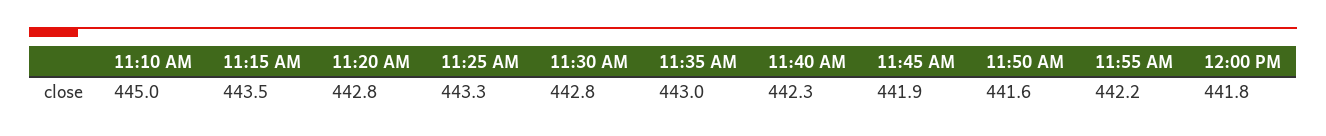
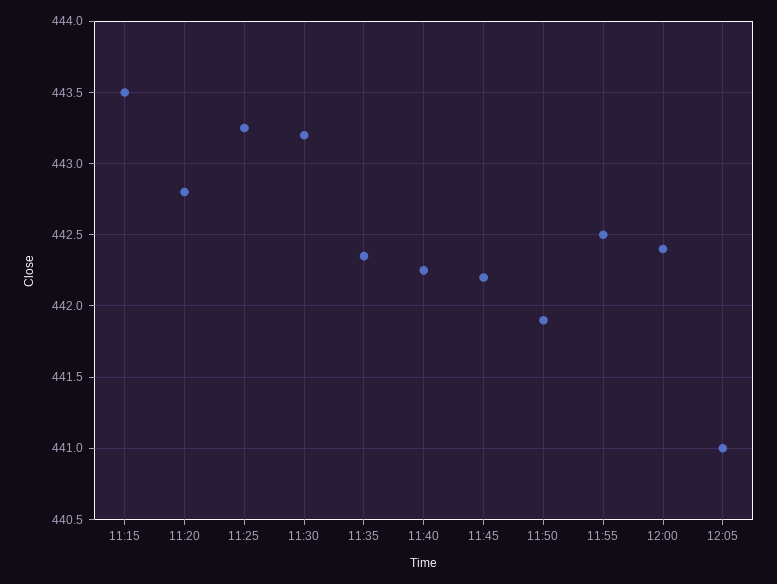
11:10 AM: 445 -> none
11:30 AM: 442.8 -> 443.2
11:35 AM: 443 -> 442.35
11:45 AM: 441.9 -> 442.2
11:50 AM: 441.6 -> 441.9
11:55 AM: 442.2 -> 442.5
12:00 PM: 441.8 -> 442.4
12:05: none -> 441

